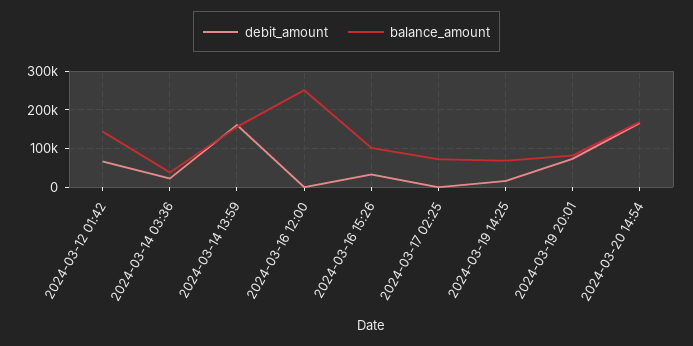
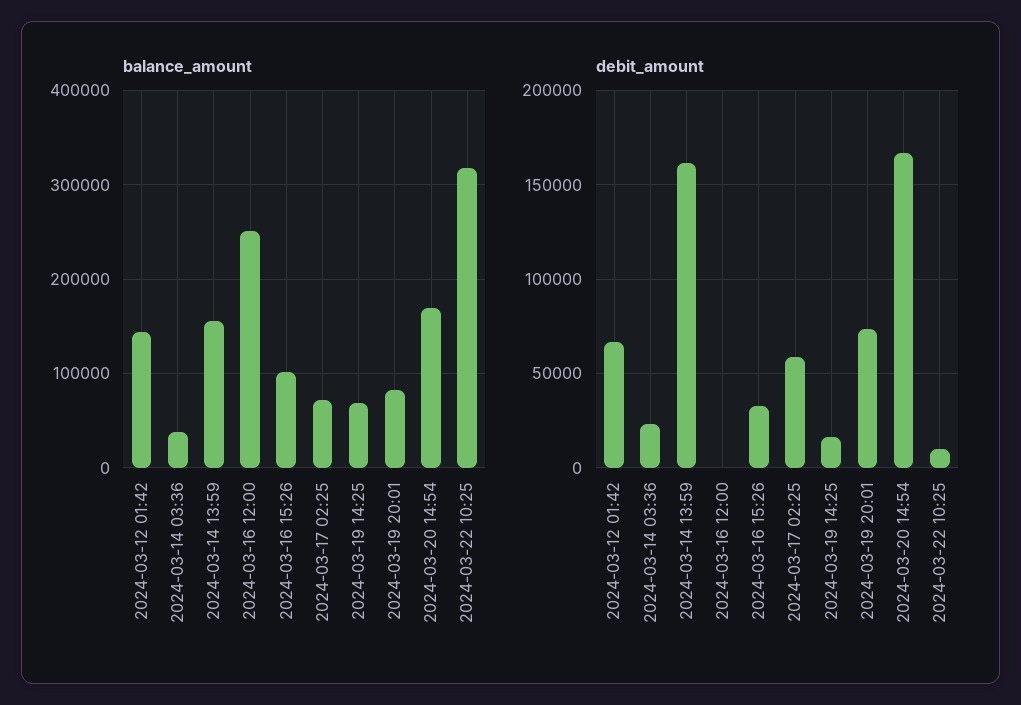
debit_amount, 2024-03-17 02:25: 0 -> 60000
balance_amount, 2024-03-22 10:25: none -> 320000
debit_amount, 2024-03-22 10:25: none -> 10000

